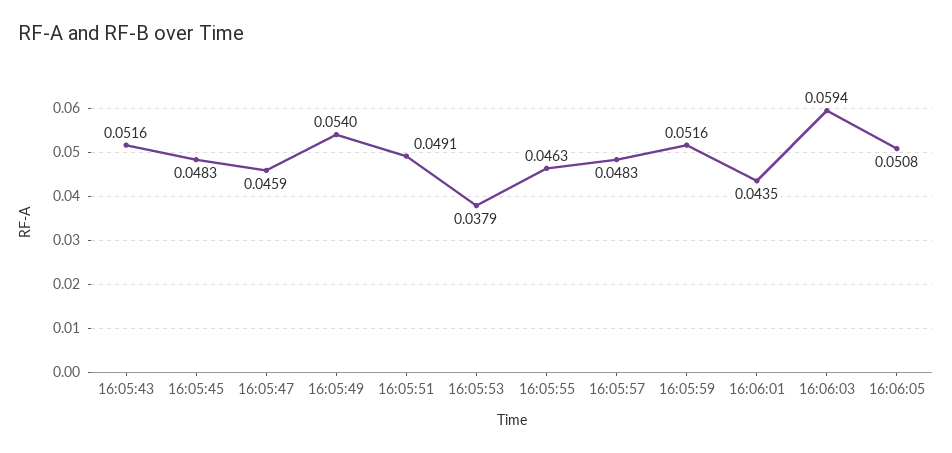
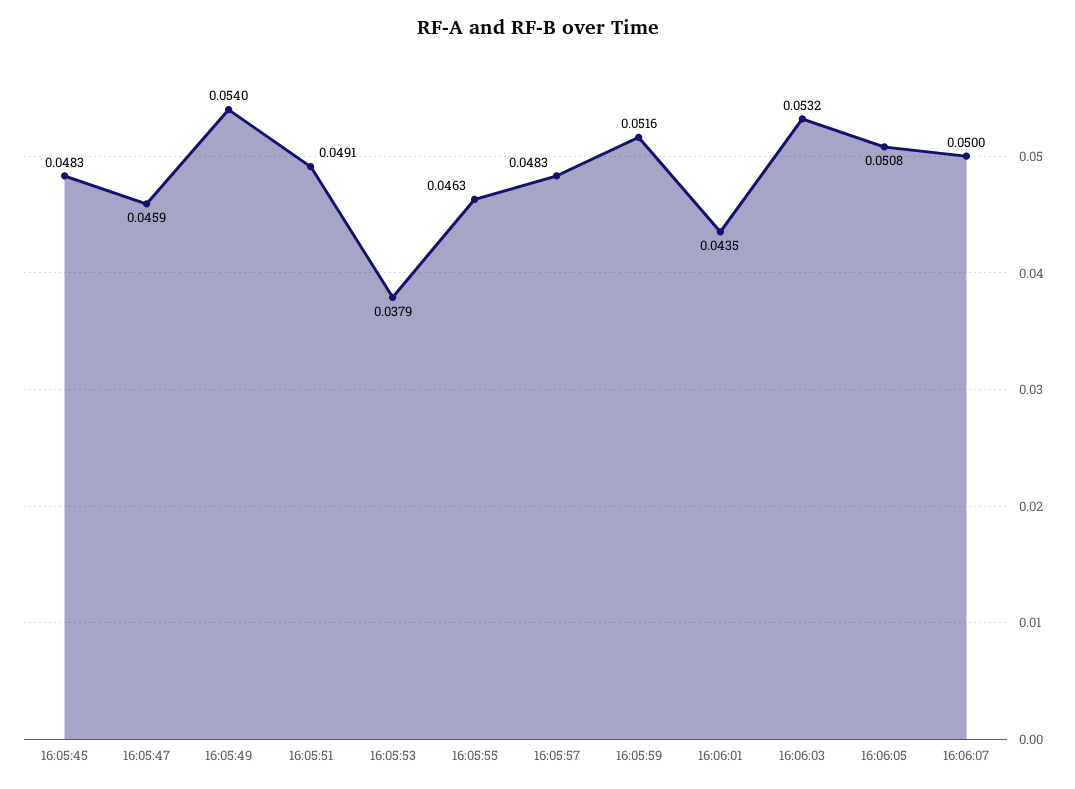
16:05:43: 0.0516 -> none
16:06:03: 0.0594 -> 0.0532
16:06:07: none -> 0.05

